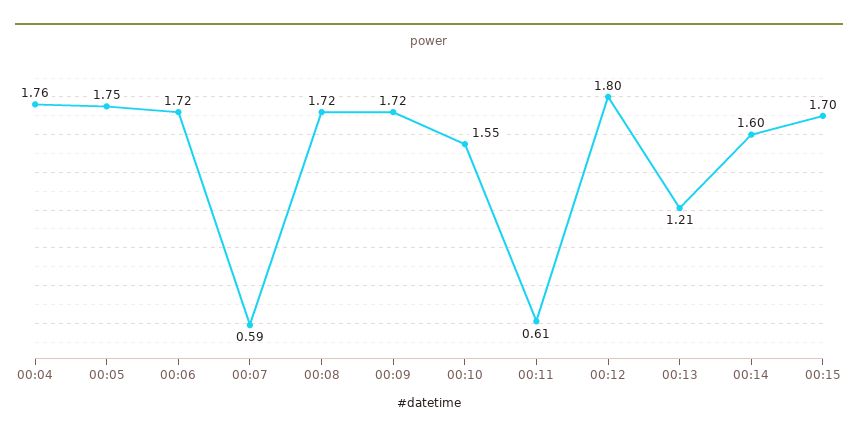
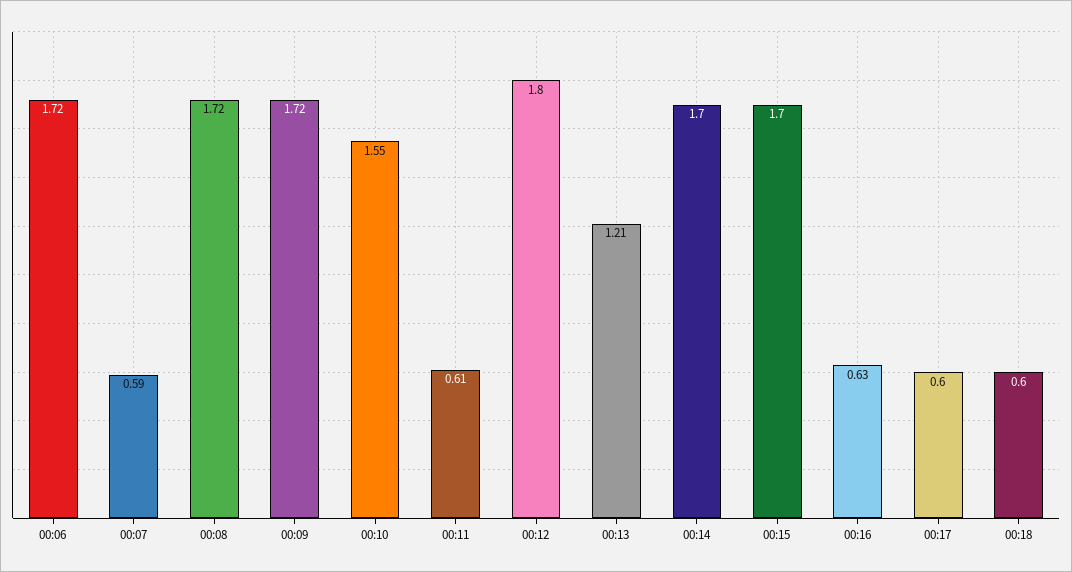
00:04: 1.76 -> none
00:05: 1.75 -> none
00:14: 1.6 -> 1.7
00:16: none -> 0.63
00:17: none -> 0.6
00:18: none -> 0.6

